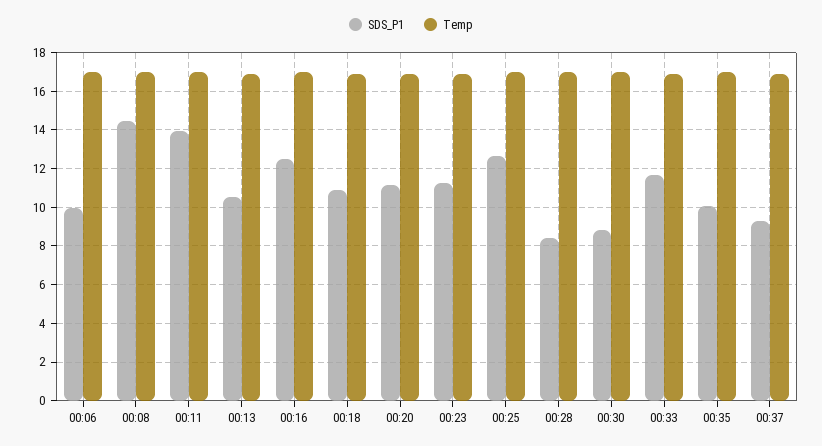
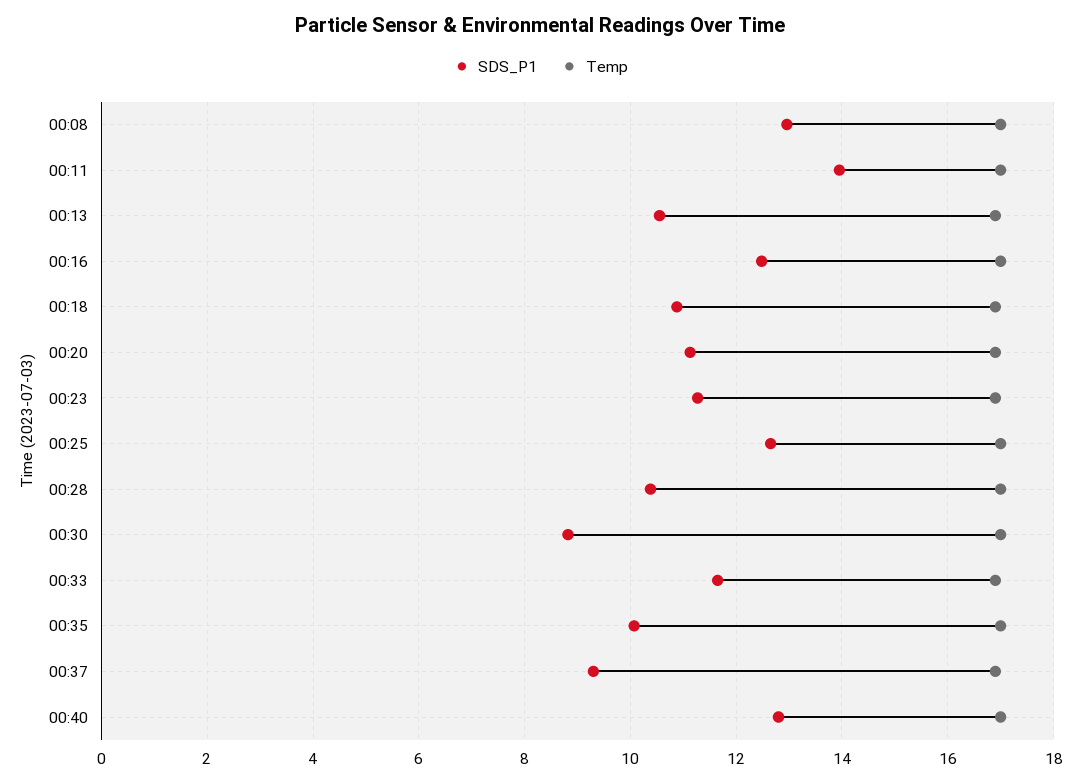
SDS_P1, 00:06: 10 -> none
Temp, 00:06: 17 -> none
SDS_P1, 00:08: 14.5 -> 13
SDS_P1, 00:28: 8.5 -> 10.4
SDS_P1, 00:40: none -> 12.8
Temp, 00:40: none -> 17

